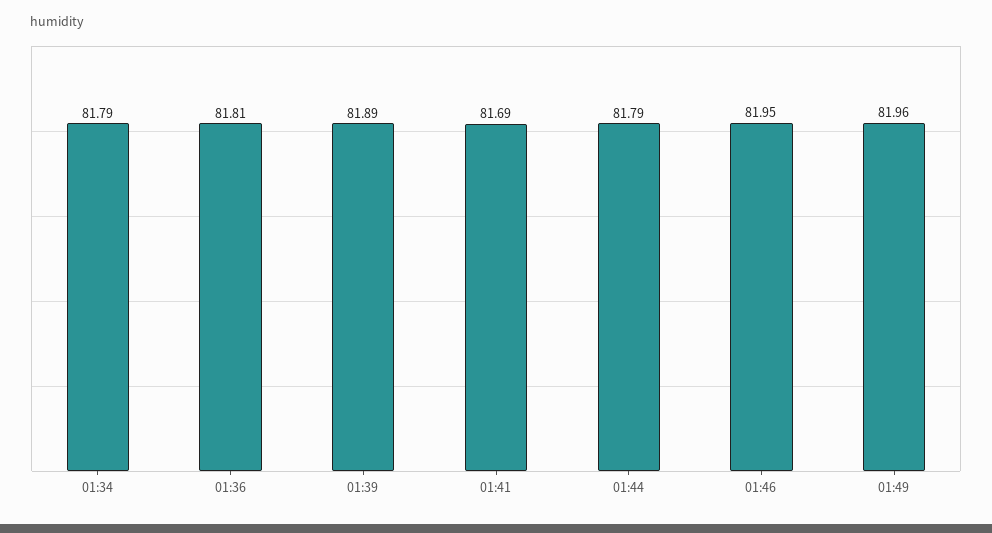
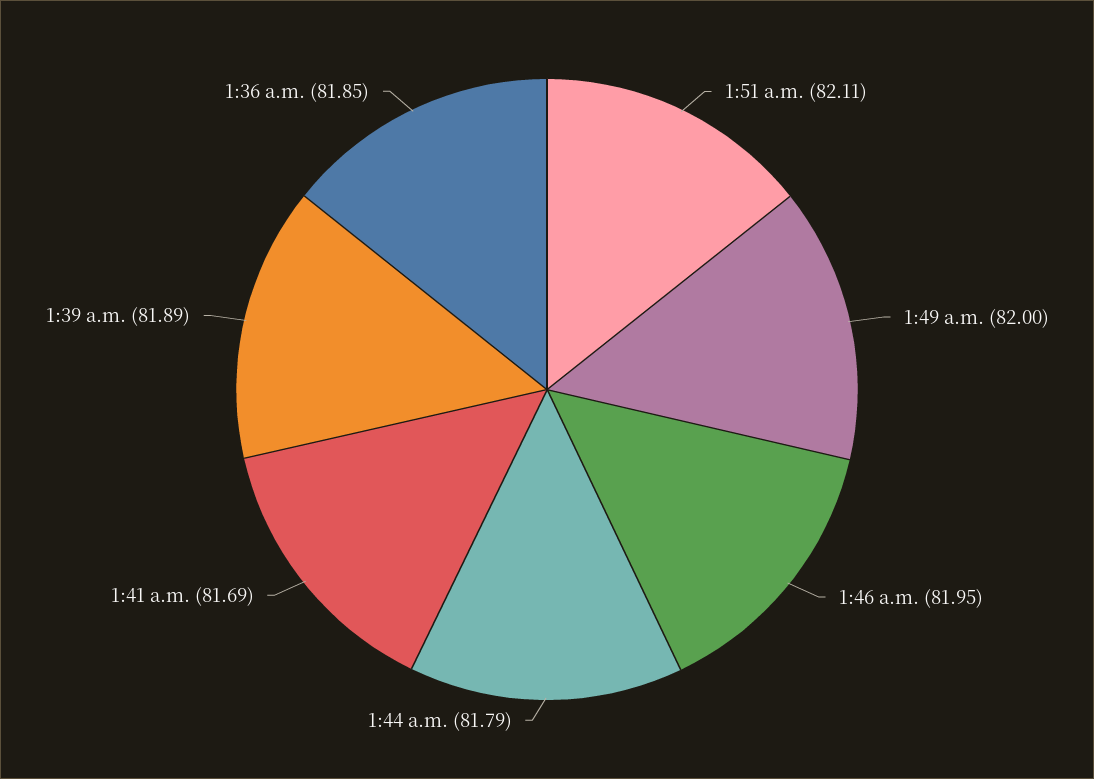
01:34: 81.79 -> none
01:36: 81.81 -> 81.85
01:49: 81.96 -> 82
1:51 a.m.: none -> 82.11

